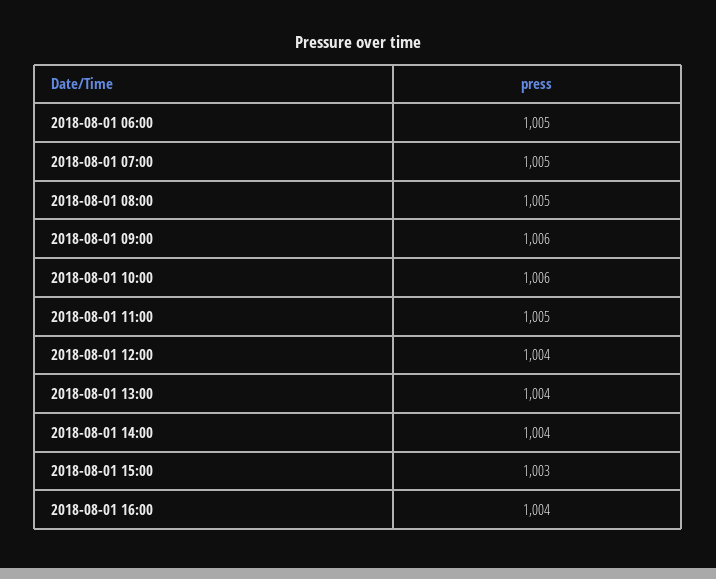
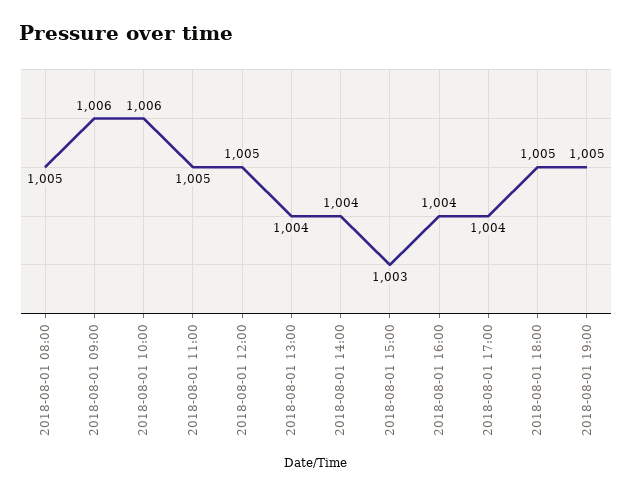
2018-08-01 06:00: 1005 -> none
2018-08-01 07:00: 1005 -> none
2018-08-01 12:00: 1004 -> 1005
2018-08-01 17:00: none -> 1004
2018-08-01 18:00: none -> 1005
2018-08-01 19:00: none -> 1005

